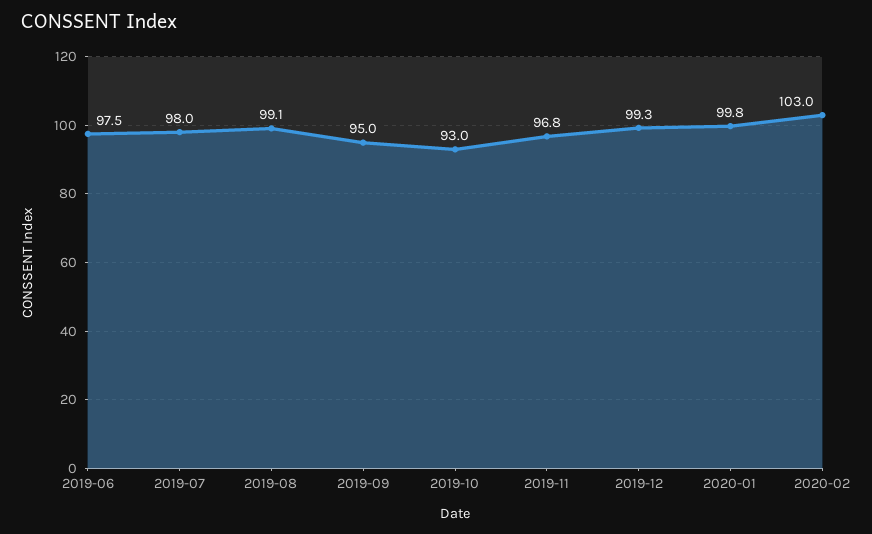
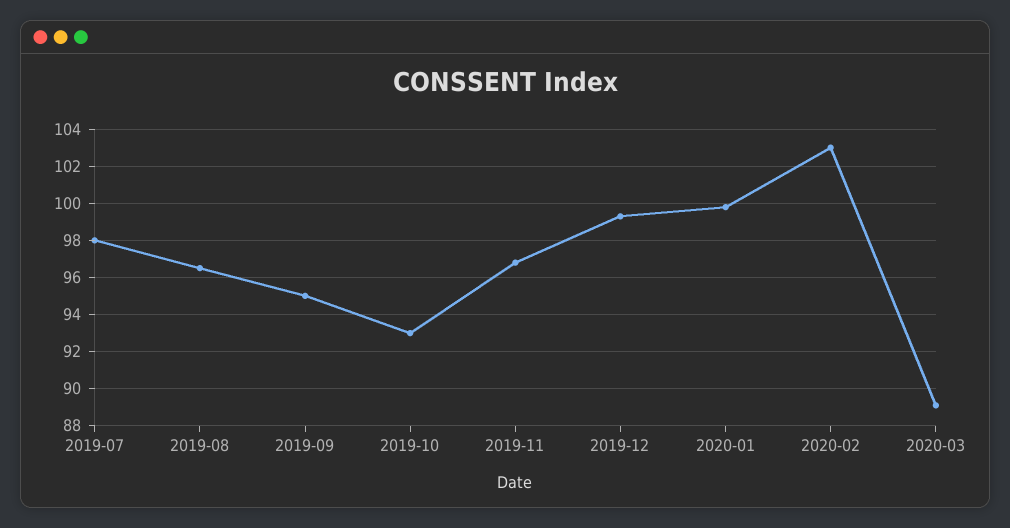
2019-06: 97.5 -> none
2019-08: 99.1 -> 96.5
2020-03: none -> 89

